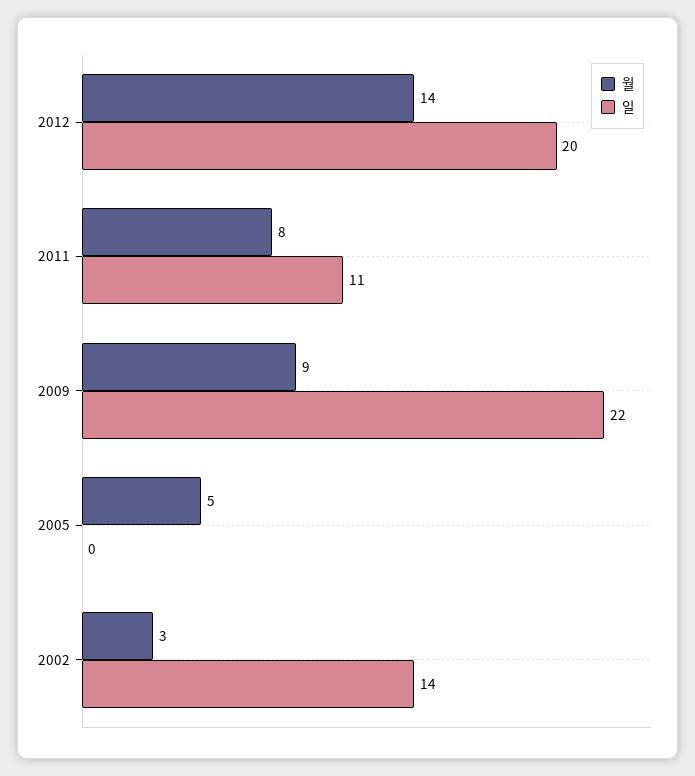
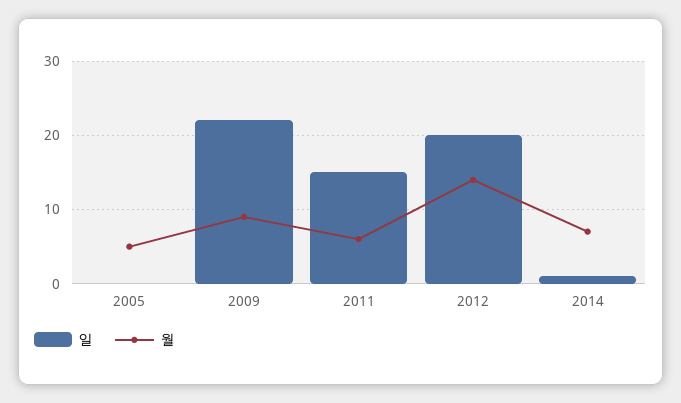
월, 2011: 8 -> 6
일, 2011: 11 -> 15
월, 2002: 3 -> none
일, 2002: 14 -> none
일, 2014: none -> 1
월, 2014: none -> 7

